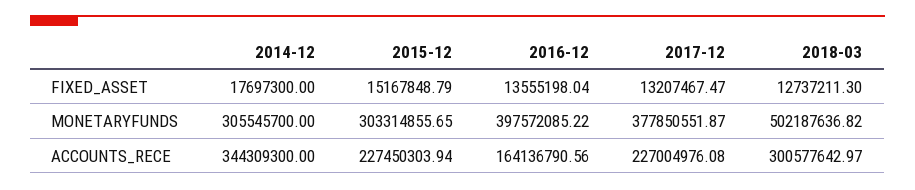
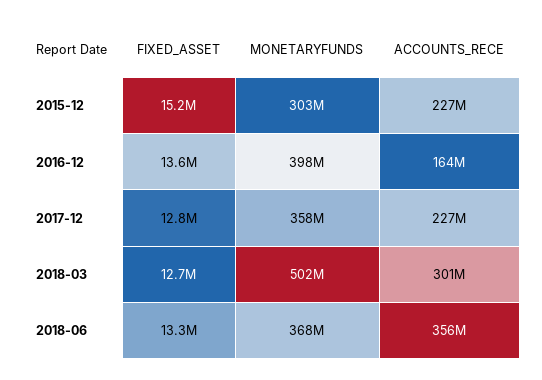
2014-12, FIXED_ASSET: 17697300 -> none
2017-12, FIXED_ASSET: 13207467.47 -> 12800000
2014-12, MONETARYFUNDS: 305545700 -> none
2017-12, MONETARYFUNDS: 377850551.87 -> 358000000
2014-12, ACCOUNTS_RECE: 344309300 -> none
2018-06, FIXED_ASSET: none -> 13300000
2018-06, MONETARYFUNDS: none -> 368000000
2018-06, ACCOUNTS_RECE: none -> 356000000

